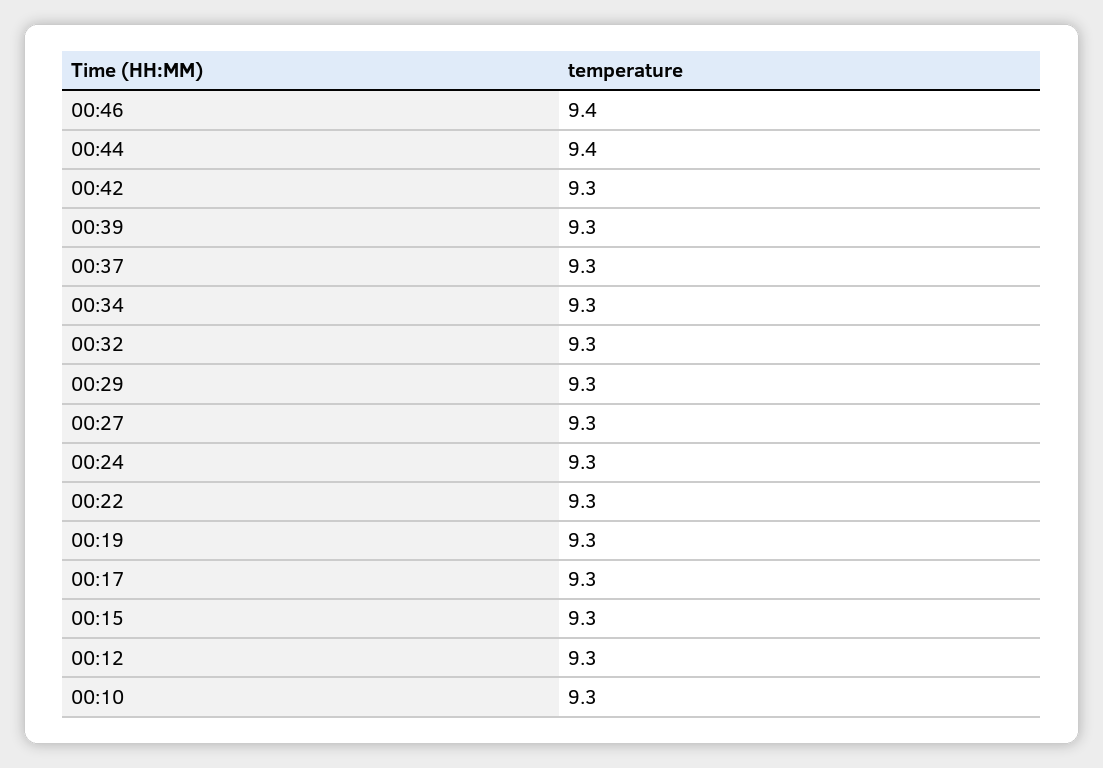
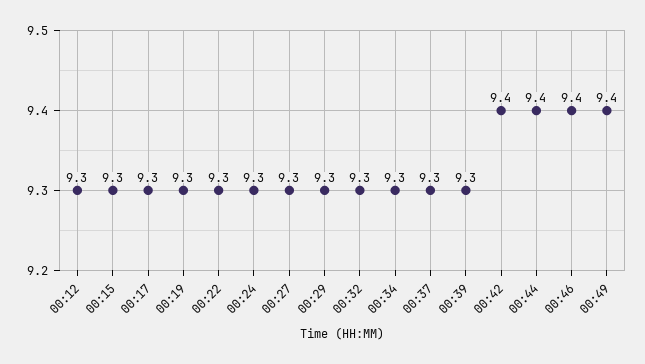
00:42: 9.3 -> 9.4
00:10: 9.3 -> none
00:49: none -> 9.4

